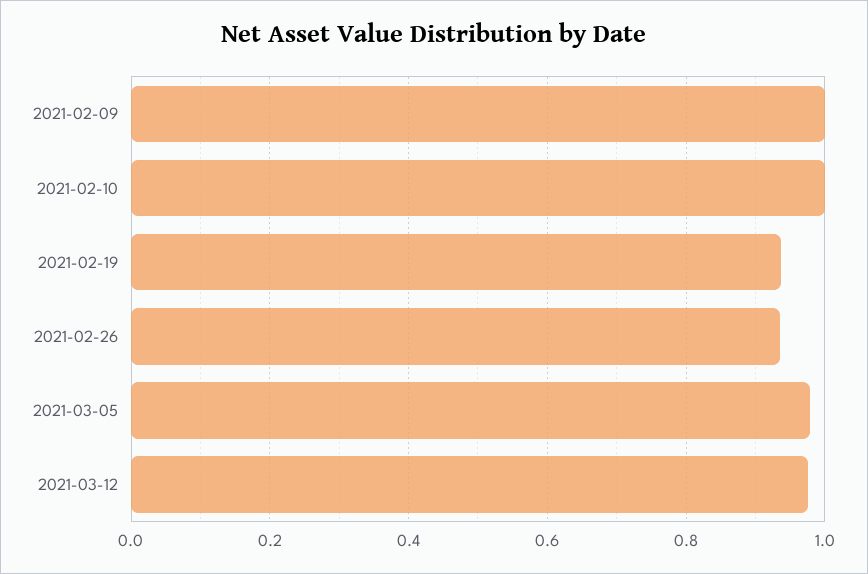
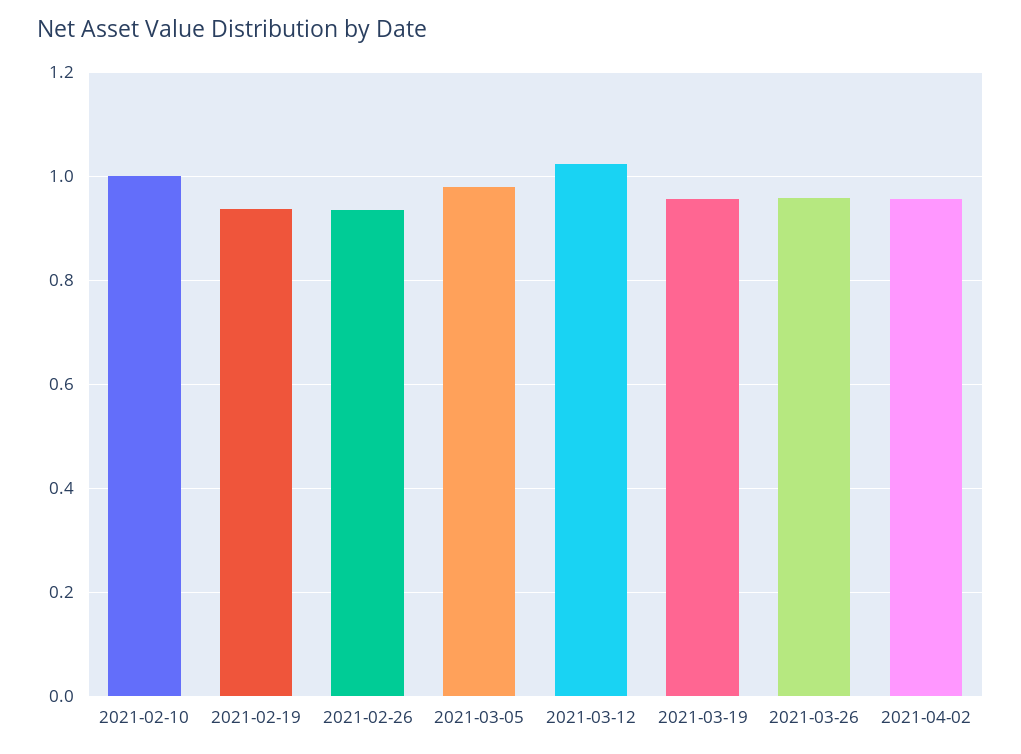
2021-02-09: 1 -> none
2021-03-12: 0.98 -> 1.02
2021-03-19: none -> 0.96
2021-03-26: none -> 0.96
2021-04-02: none -> 0.96

